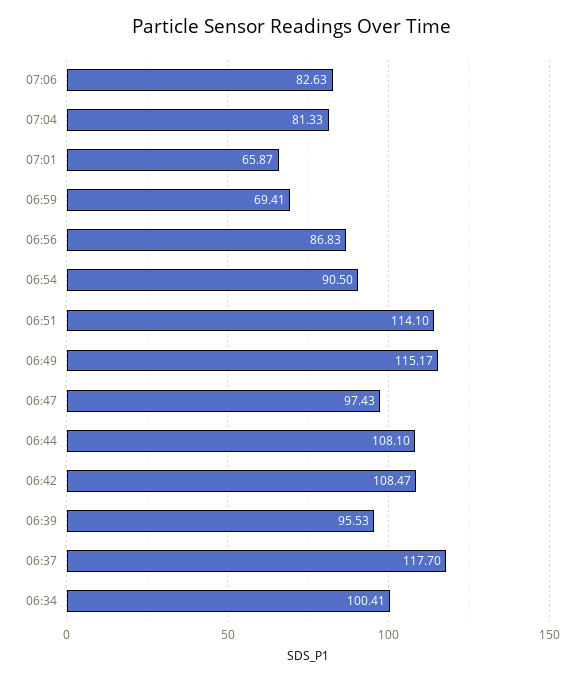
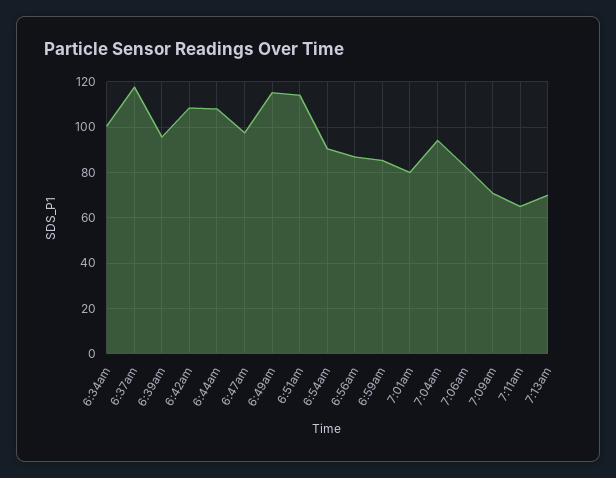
07:04: 81.33 -> 95
07:01: 65.87 -> 80
06:59: 69.41 -> 85
7:09am: none -> 70
7:11am: none -> 65
7:13am: none -> 70

